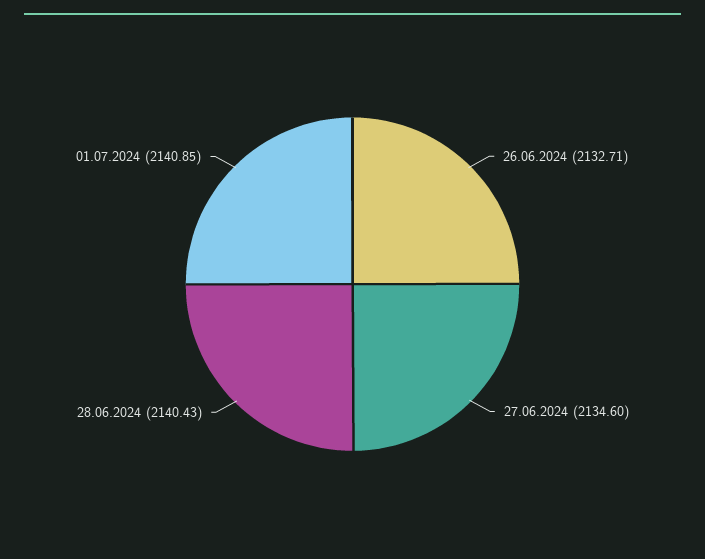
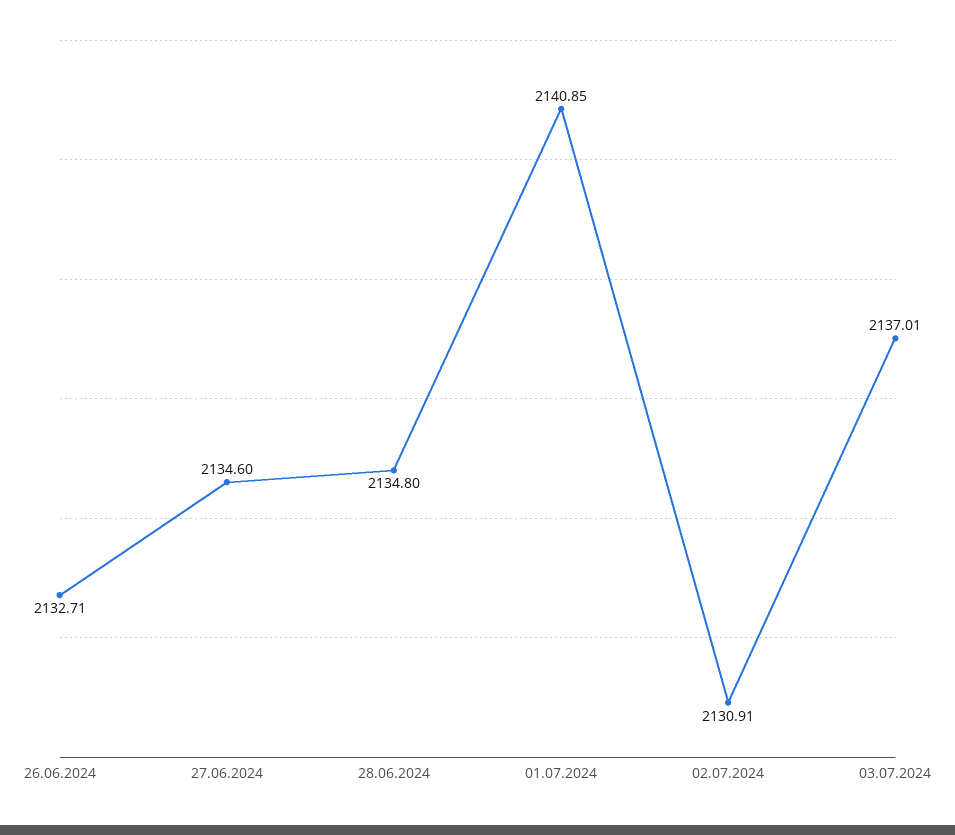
28.06.2024: 2140.43 -> 2134.8
02.07.2024: none -> 2130.91
03.07.2024: none -> 2137.01

